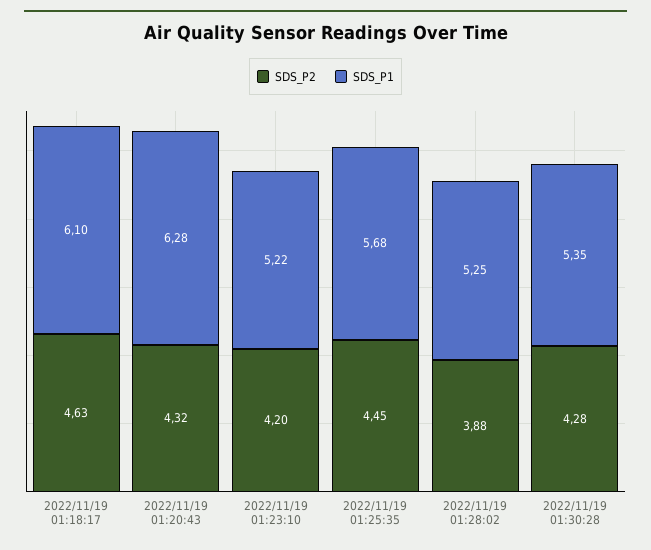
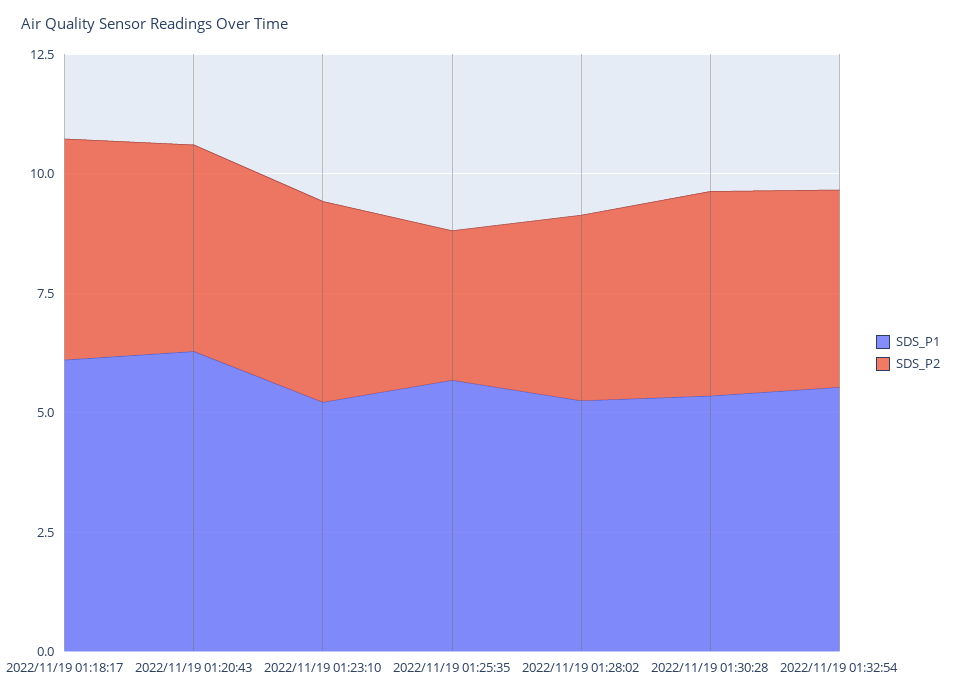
SDS_P2, 2022/11/19 01:25:35: 4.45 -> 3
SDS_P1, 2022/11/19 01:32:54: none -> 5.5
SDS_P2, 2022/11/19 01:32:54: none -> 4

